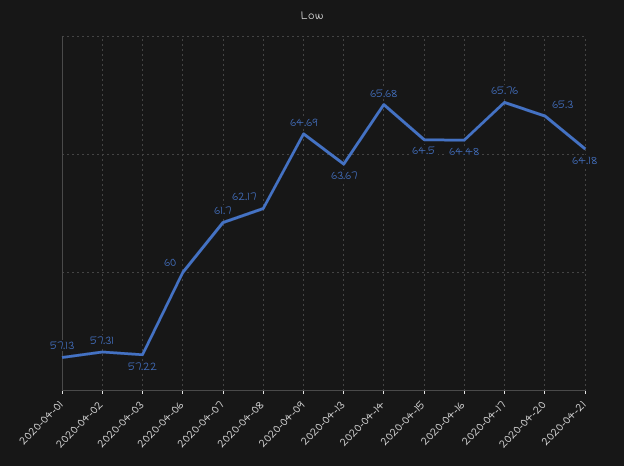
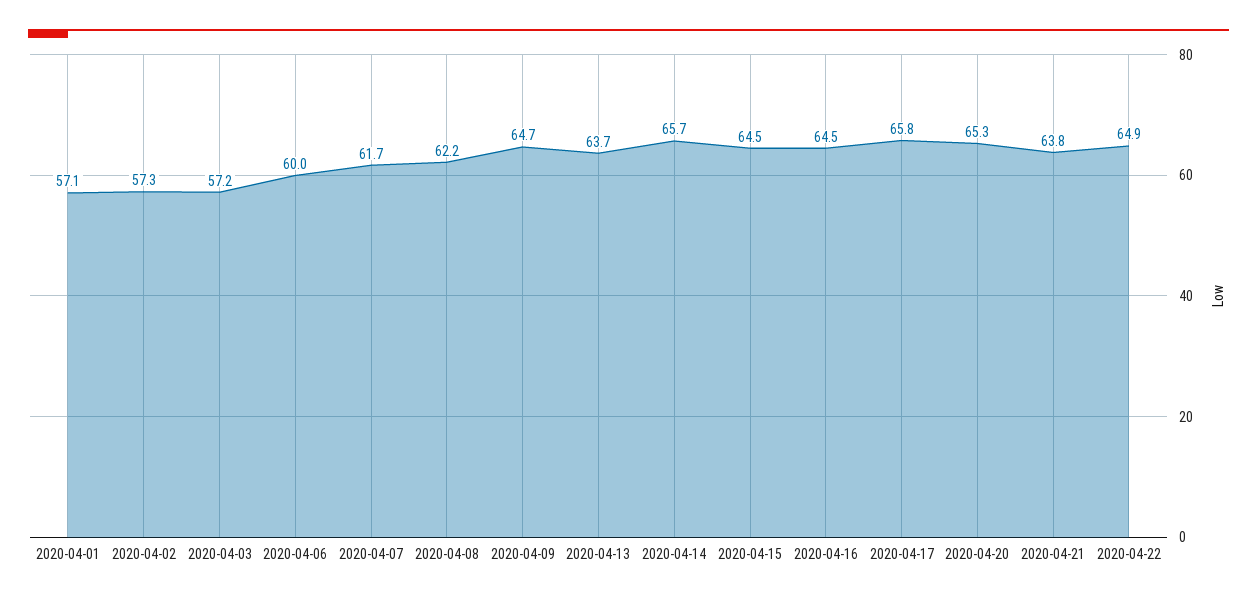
2020-04-21: 64.18 -> 63.8
2020-04-22: none -> 64.9

